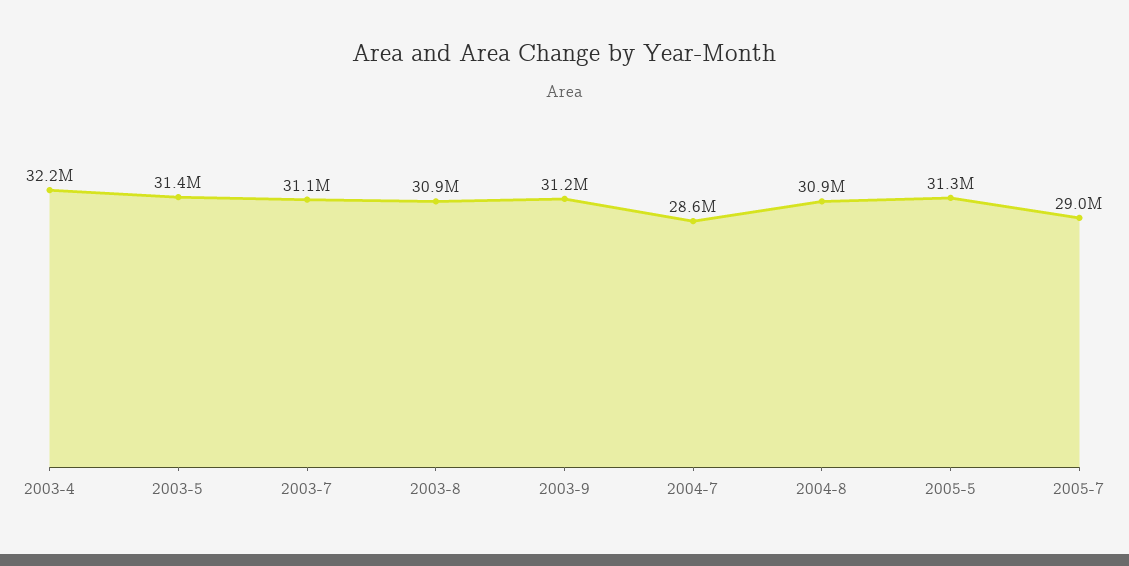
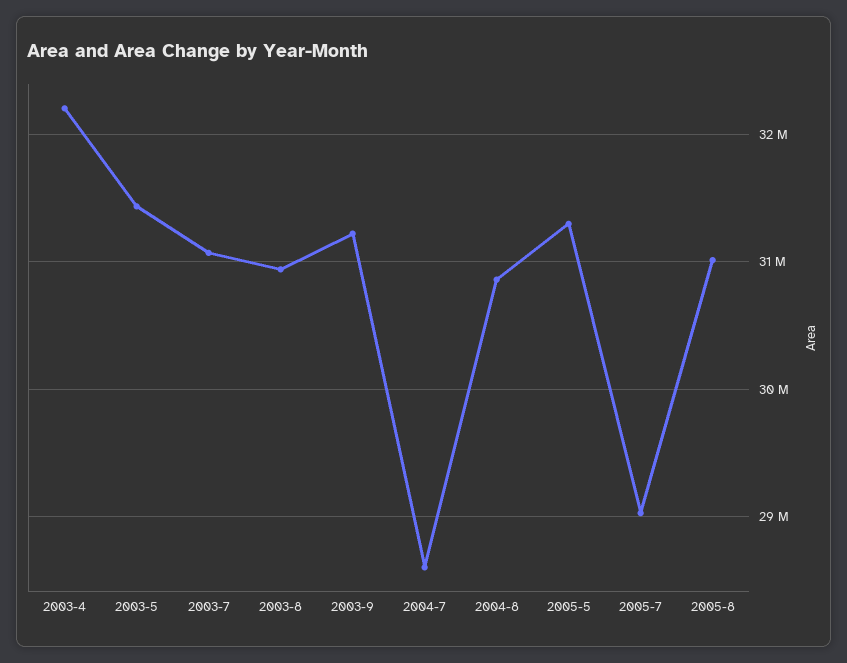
2005-8: none -> 31000000

